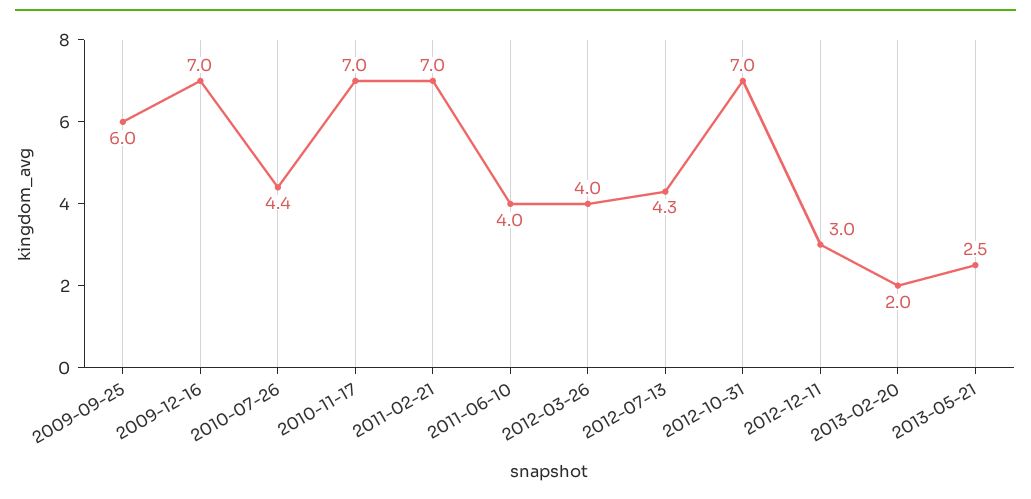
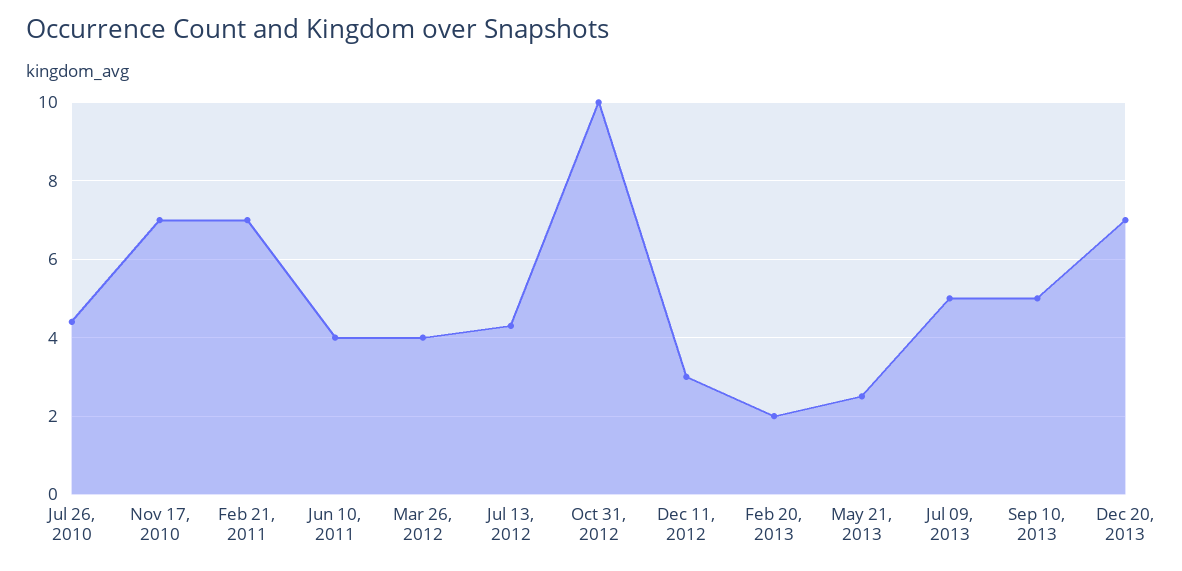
2009-09-25: 6 -> none
2009-12-16: 7 -> none
2012-10-31: 7 -> 10
Jul 09, 2013: none -> 5
Sep 10, 2013: none -> 5
Dec 20, 2013: none -> 7

